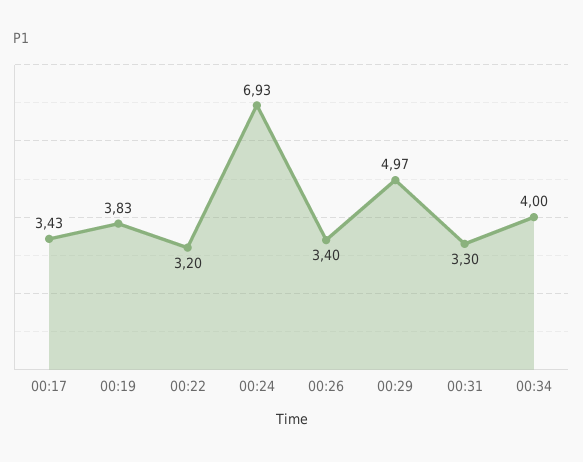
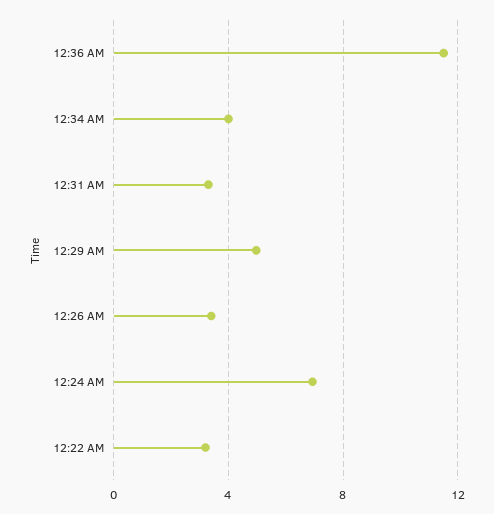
00:17: 3.43 -> none
00:19: 3.83 -> none
12:36 AM: none -> 11.5

